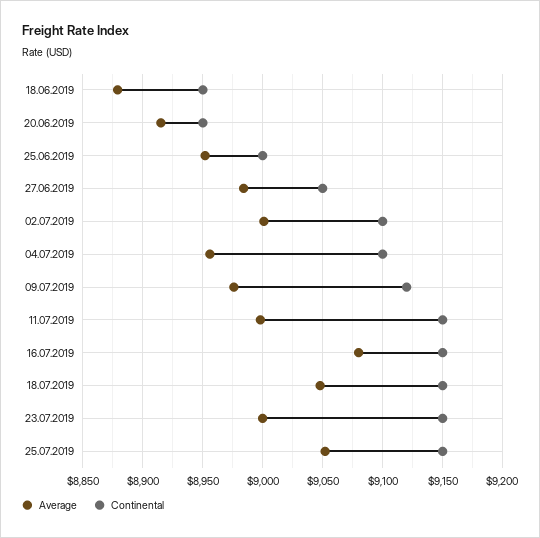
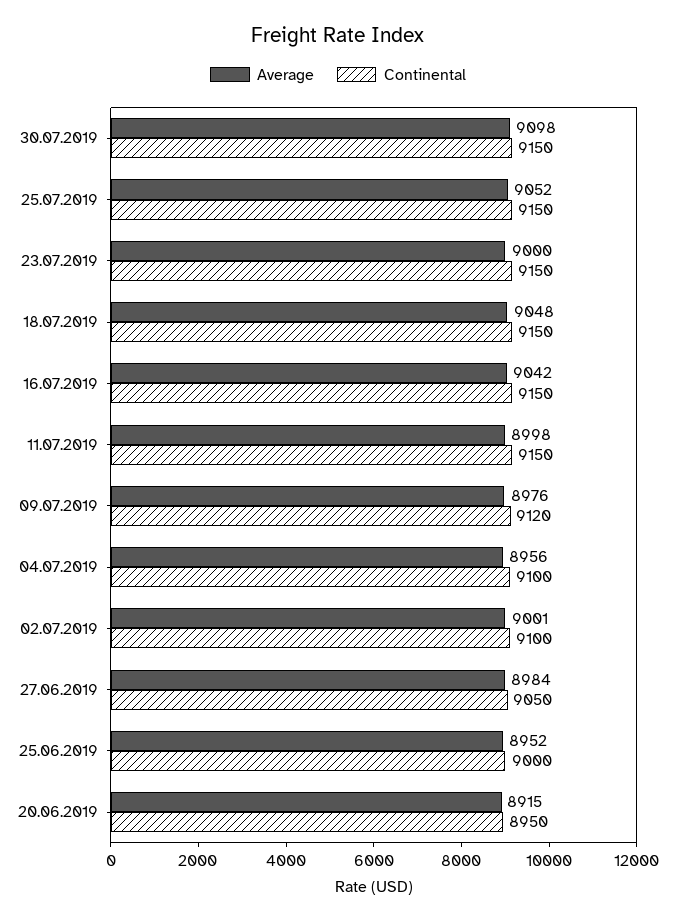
Average, 18.06.2019: 8880 -> none
Continental, 18.06.2019: 8950 -> none
Average, 16.07.2019: 9080 -> 9042
Average, 30.07.2019: none -> 9098
Continental, 30.07.2019: none -> 9150

